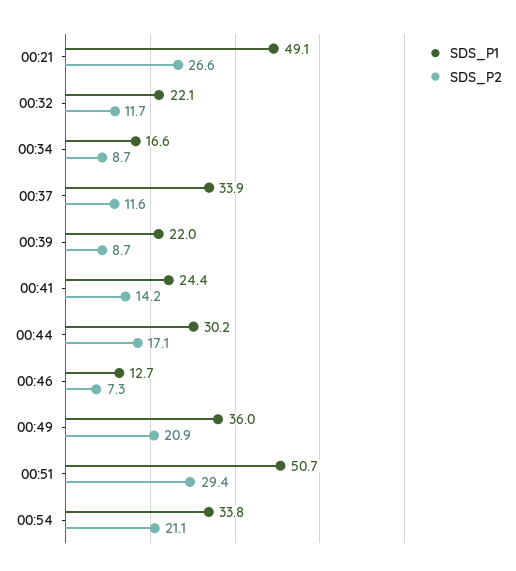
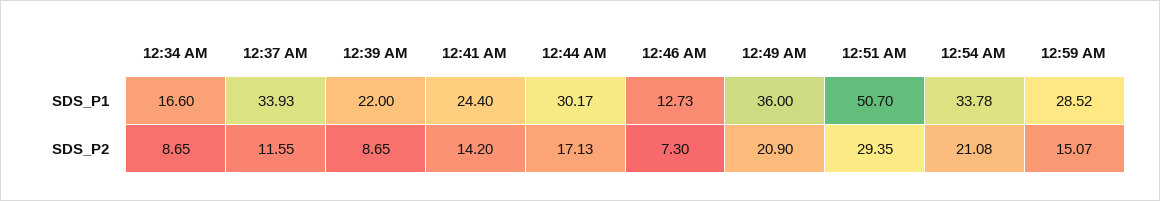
SDS_P1, 00:21: 49.1 -> none
SDS_P2, 00:21: 26.6 -> none
SDS_P1, 00:32: 22.1 -> none
SDS_P2, 00:32: 11.7 -> none
SDS_P1, 12:59 AM: none -> 28.52
SDS_P2, 12:59 AM: none -> 15.07

